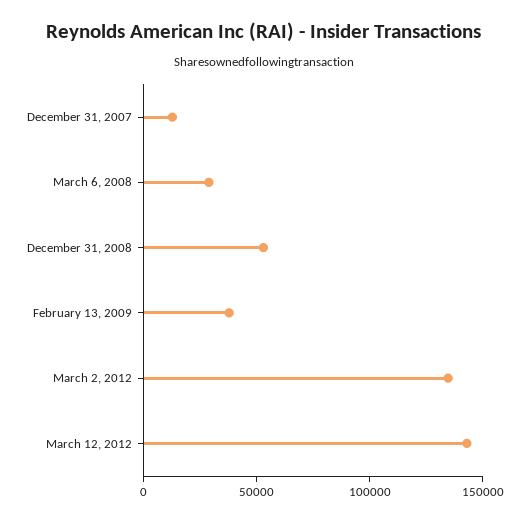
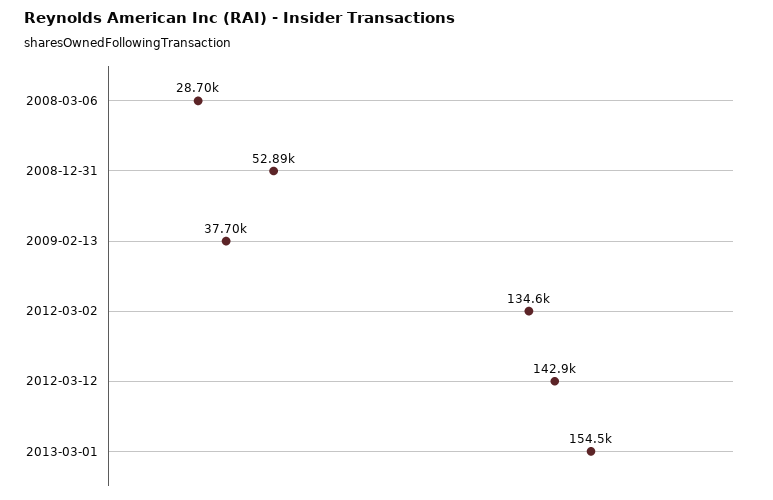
December 31, 2007: 10000 -> none
2013-03-01: none -> 154500

